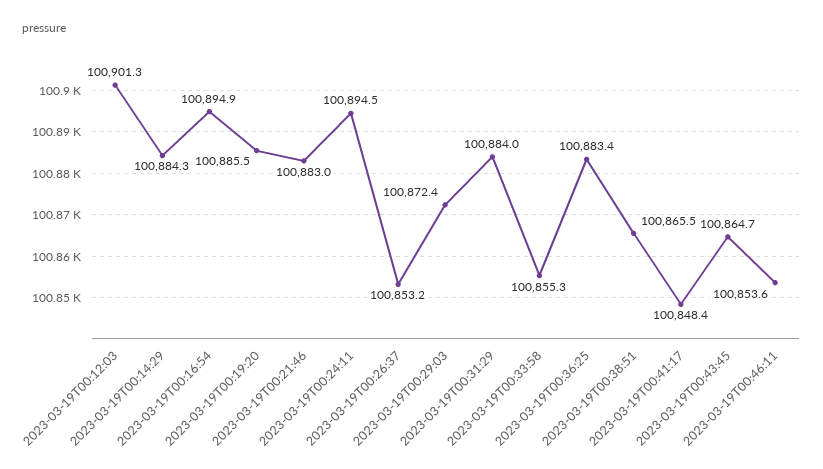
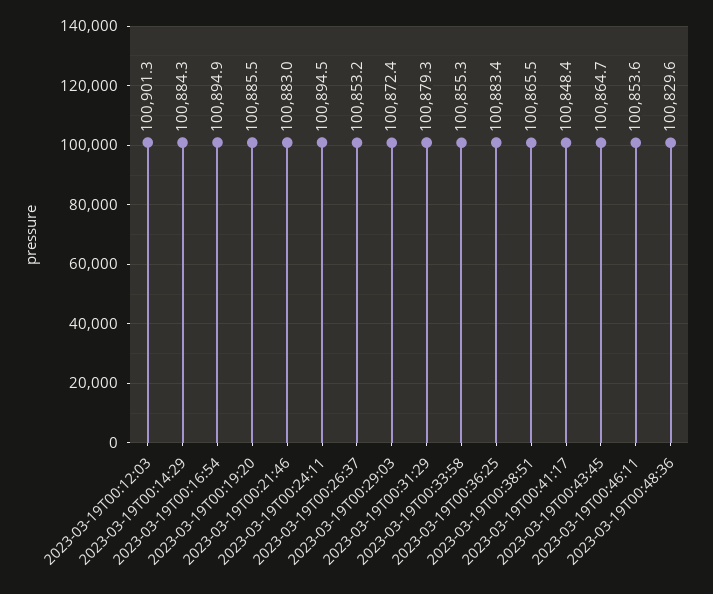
2023-03-19T00:31:29: 100884 -> 100879.3
2023-03-19T00:48:36: none -> 100829.6

